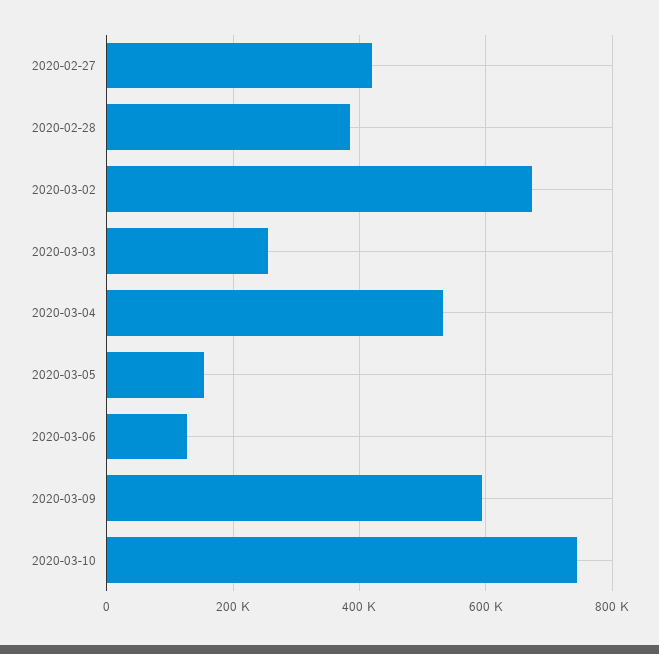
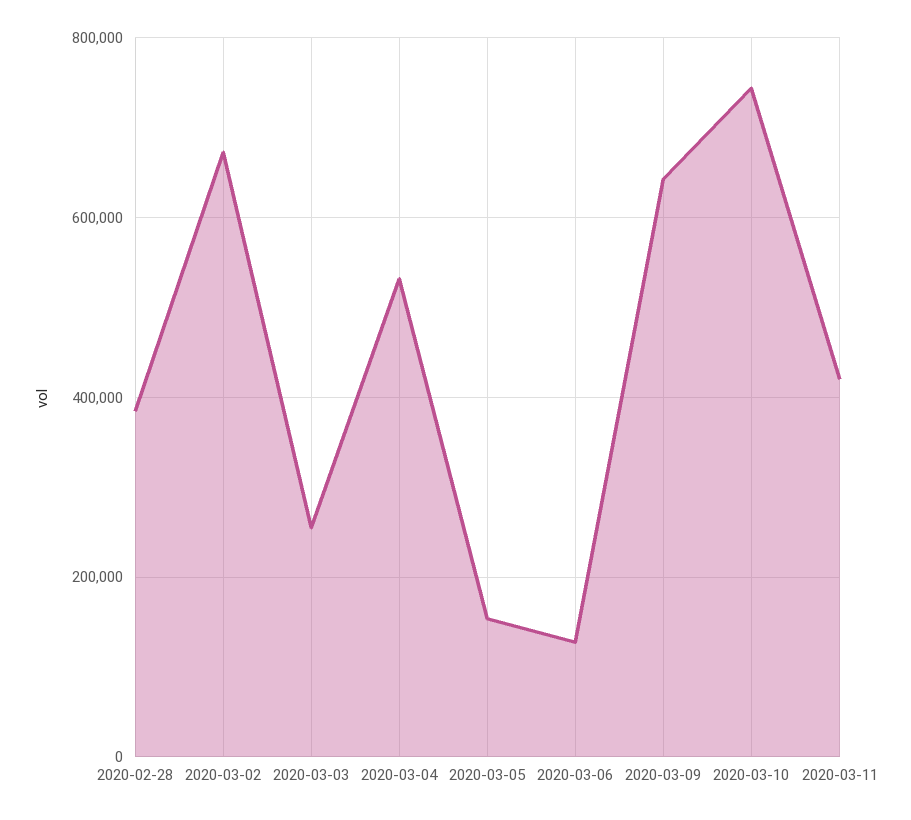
2020-02-27: 420000 -> none
2020-03-09: 600000 -> 640000
2020-03-11: none -> 420000

